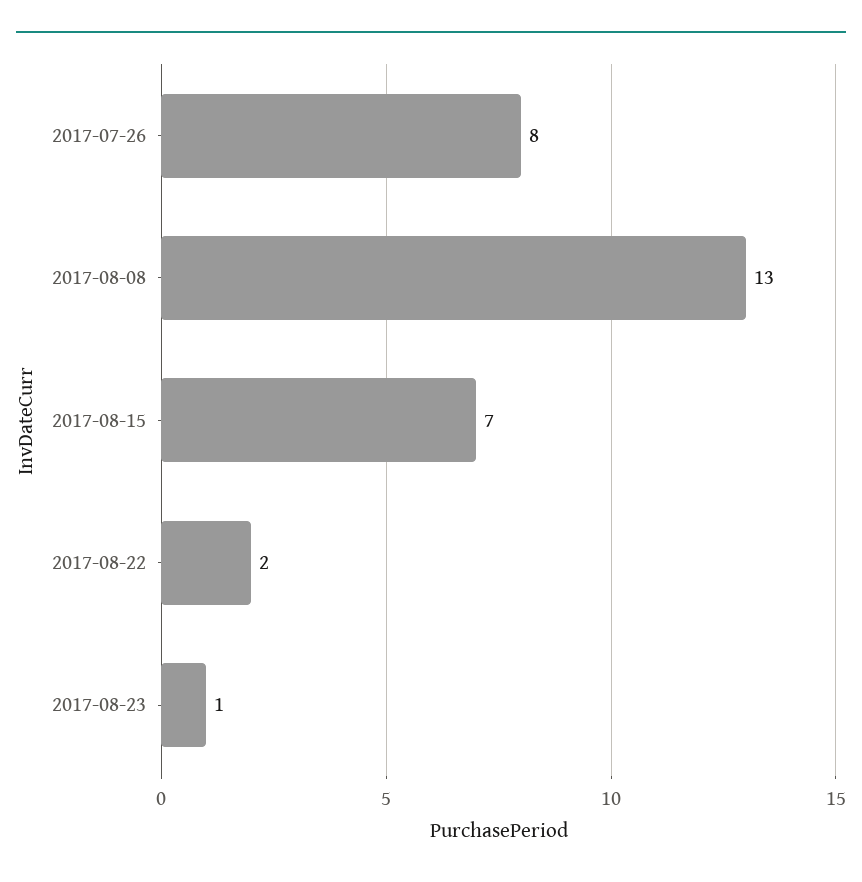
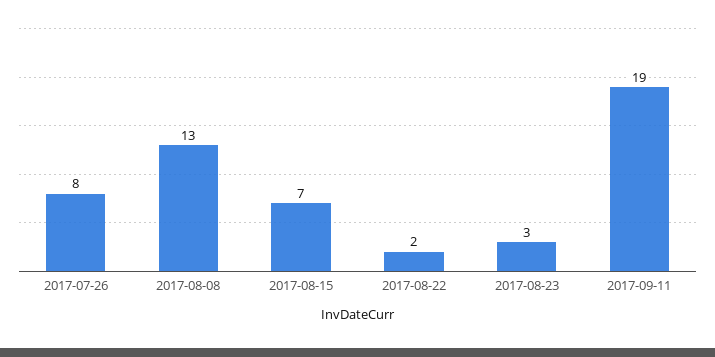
2017-08-23: 1 -> 3
2017-09-11: none -> 19

